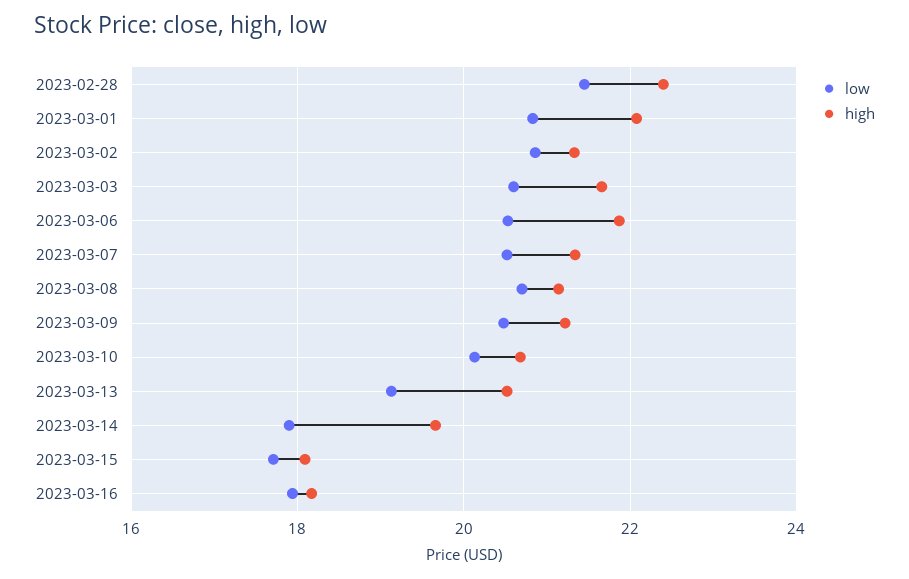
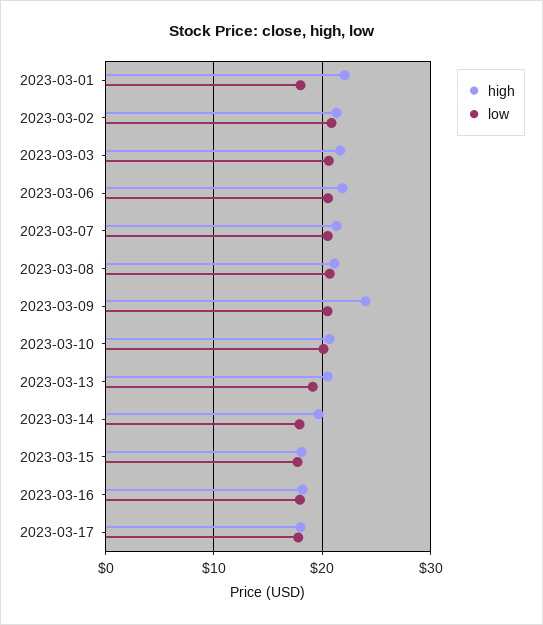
low, 2023-02-28: 21.4 -> none
high, 2023-02-28: 22.4 -> none
low, 2023-03-01: 20.8 -> 18
high, 2023-03-09: 21.2 -> 24
high, 2023-03-17: none -> 18
low, 2023-03-17: none -> 18

